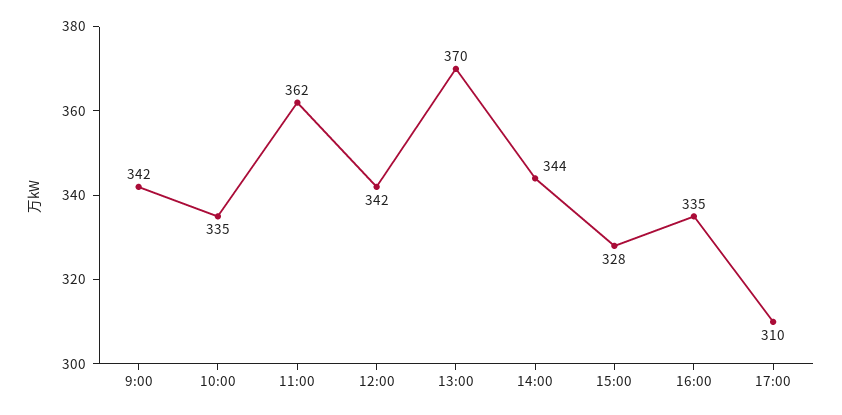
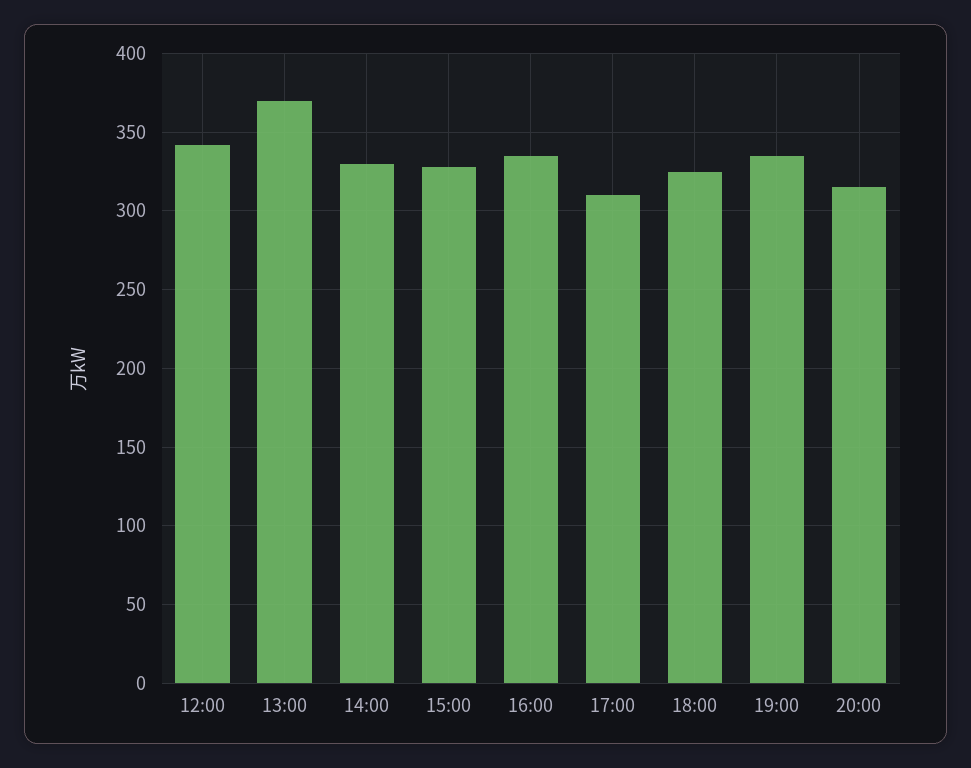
9:00: 342 -> none
10:00: 335 -> none
11:00: 362 -> none
14:00: 344 -> 330
18:00: none -> 325
19:00: none -> 335
20:00: none -> 315

